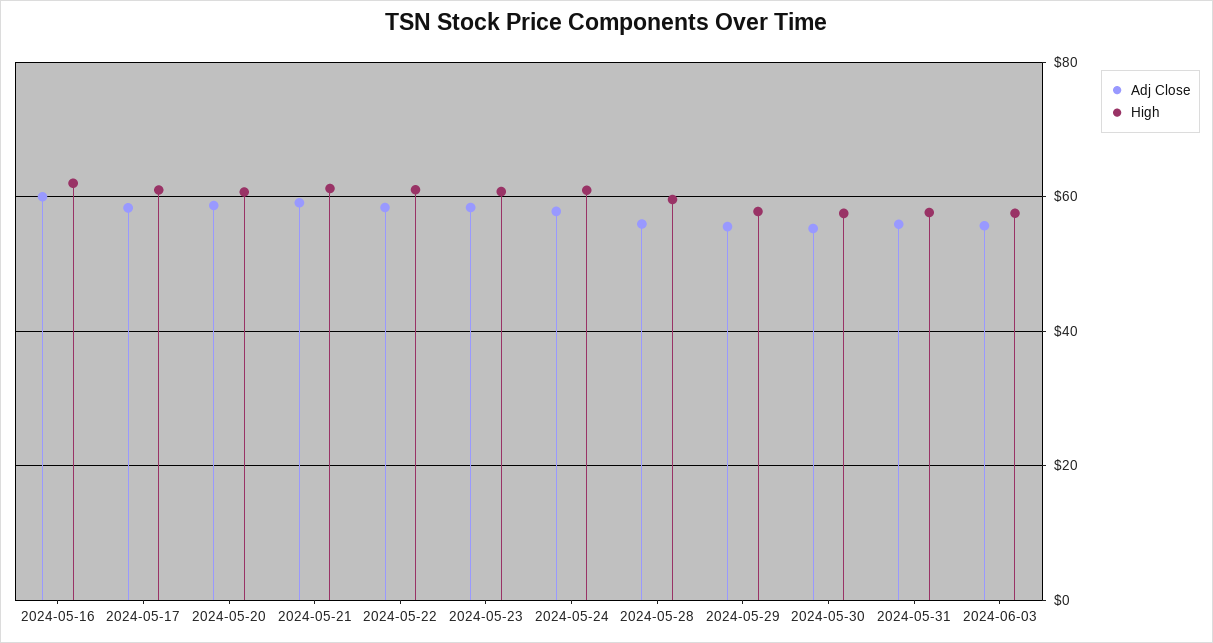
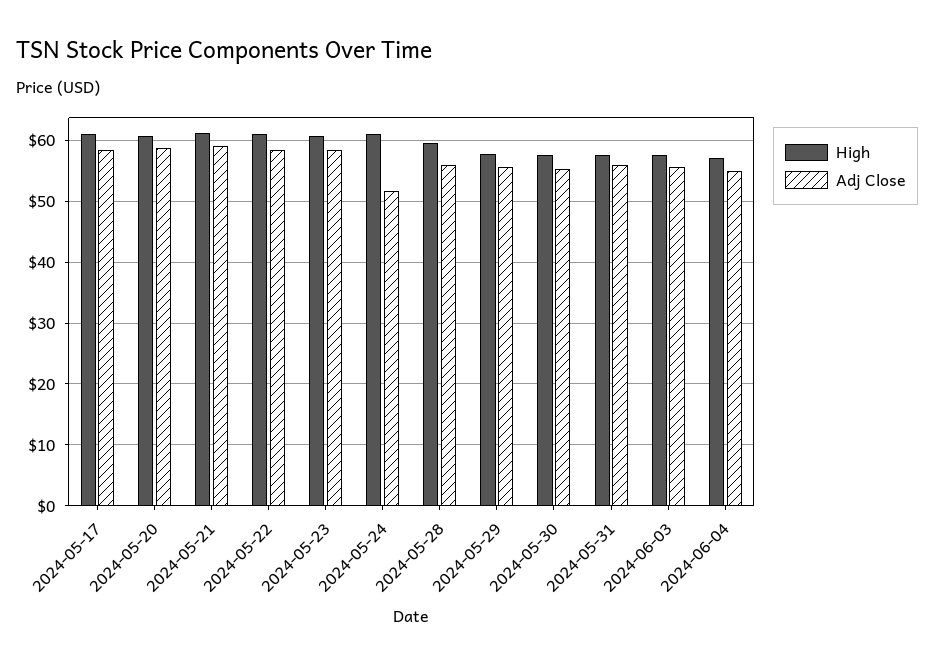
Adj Close, 2024-05-16: 60 -> none
High, 2024-05-16: 62 -> none
Adj Close, 2024-05-24: 58 -> 52
High, 2024-06-04: none -> 57
Adj Close, 2024-06-04: none -> 55

